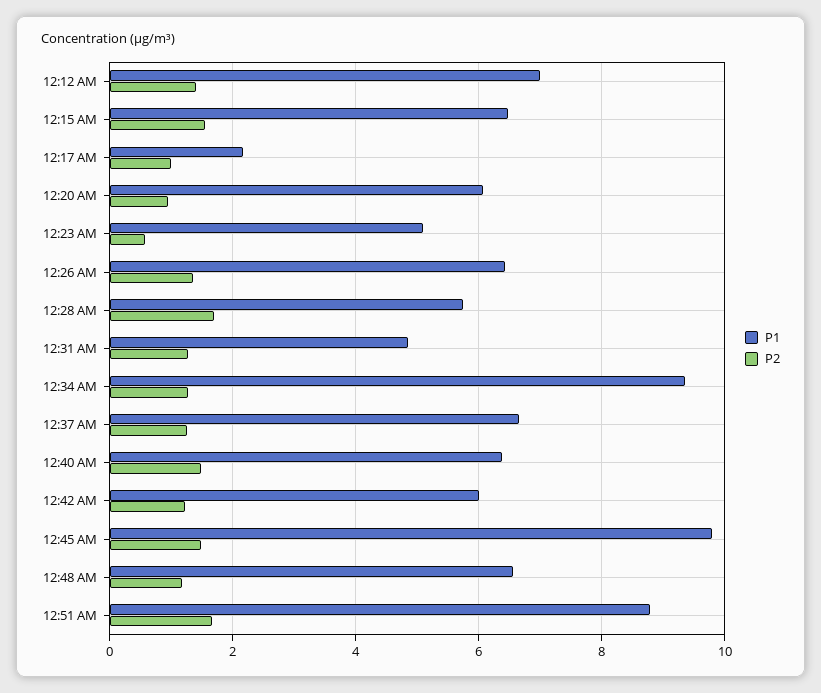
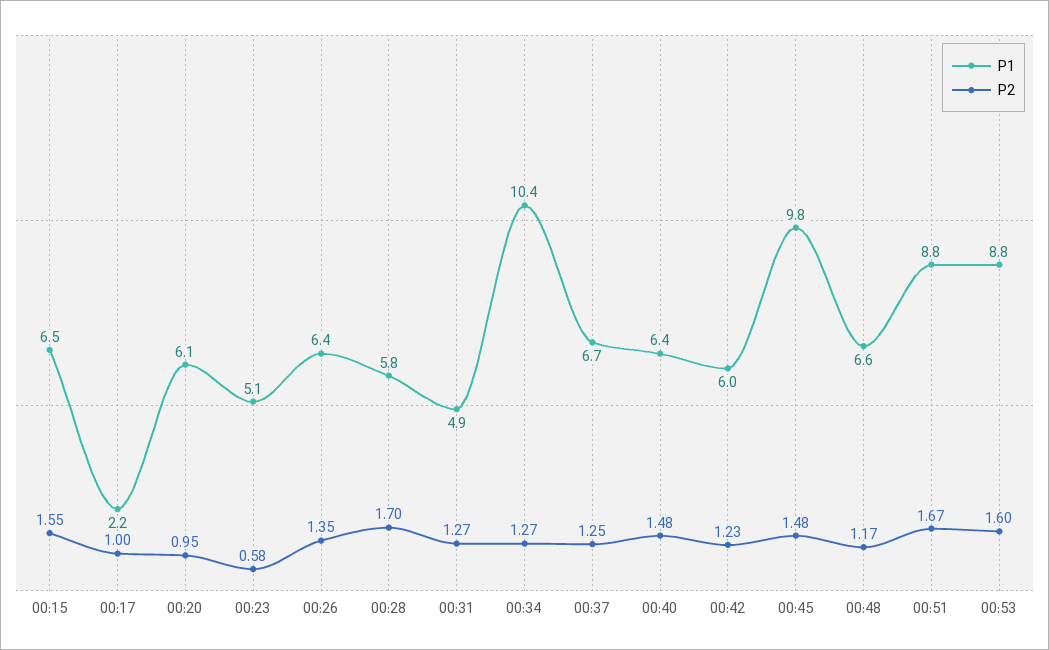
P1, 12:12 AM: 7 -> none
P2, 12:12 AM: 1.4 -> none
P1, 12:34 AM: 9.4 -> 10.4
P1, 00:53: none -> 8.8
P2, 00:53: none -> 1.6

